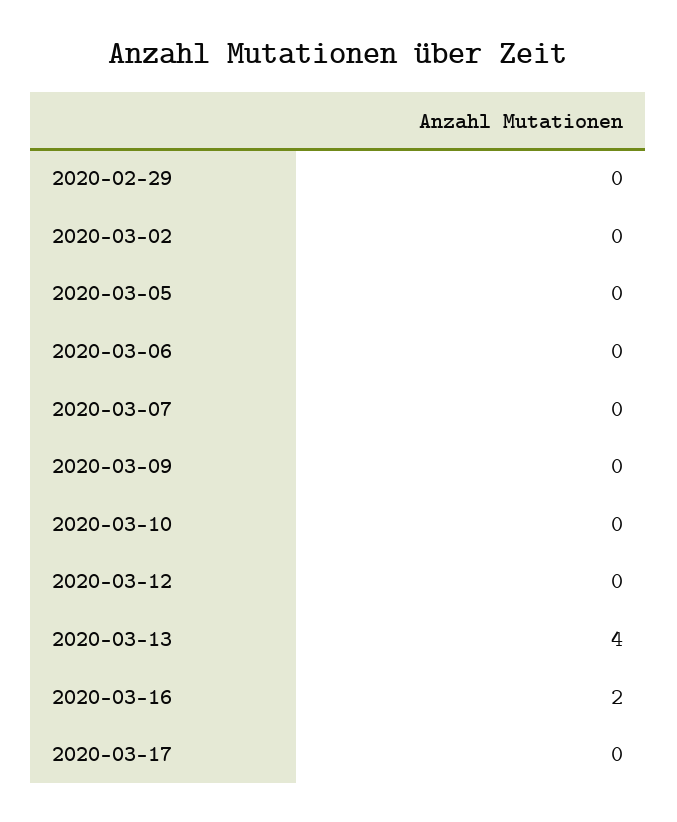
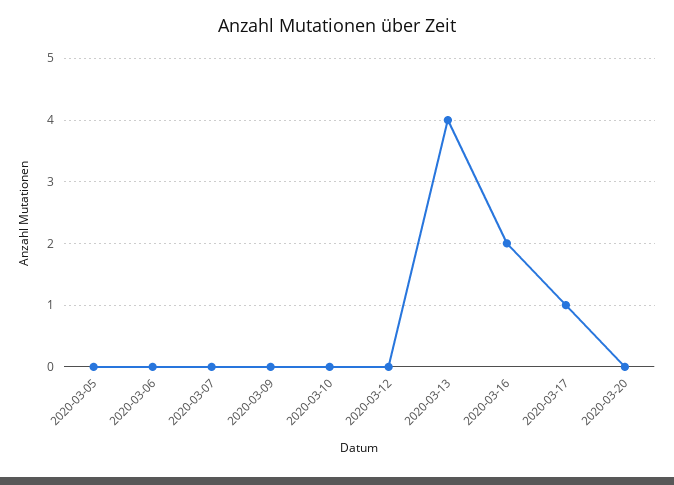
2020-02-29: 0 -> none
2020-03-02: 0 -> none
2020-03-17: 0 -> 1
2020-03-20: none -> 0

